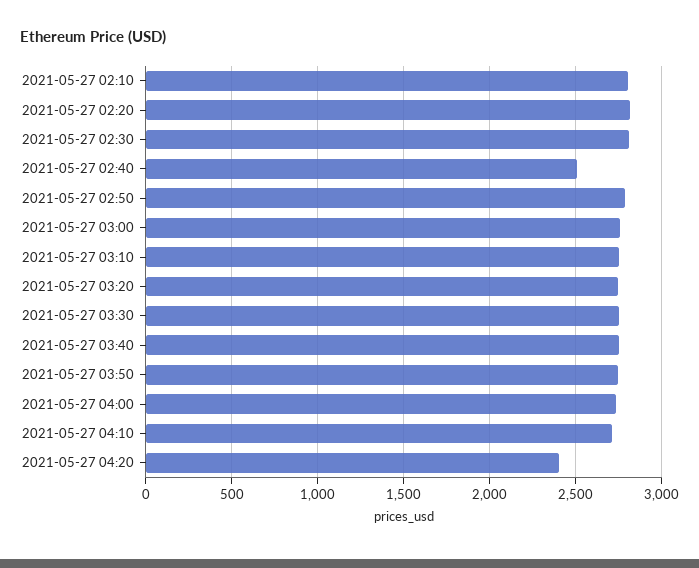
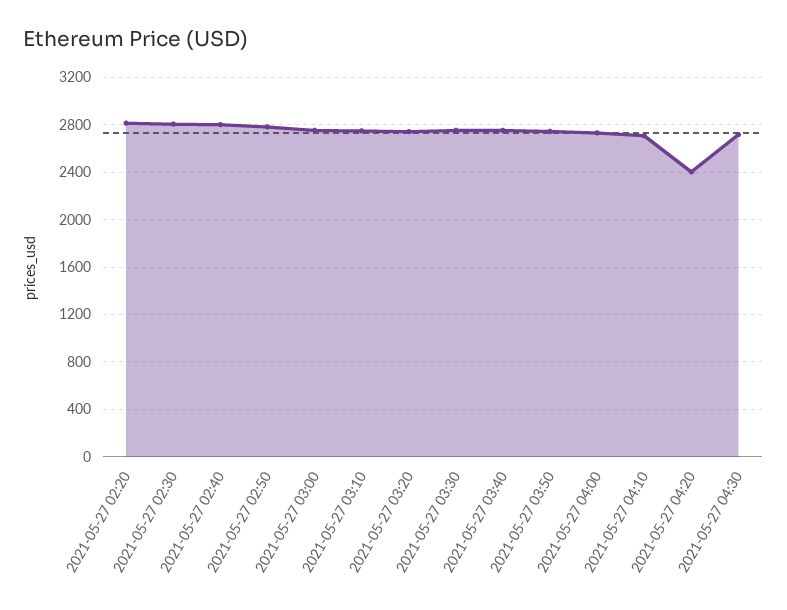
2021-05-27 02:10: 2800 -> none
2021-05-27 02:40: 2500 -> 2800
2021-05-27 04:30: none -> 2700

